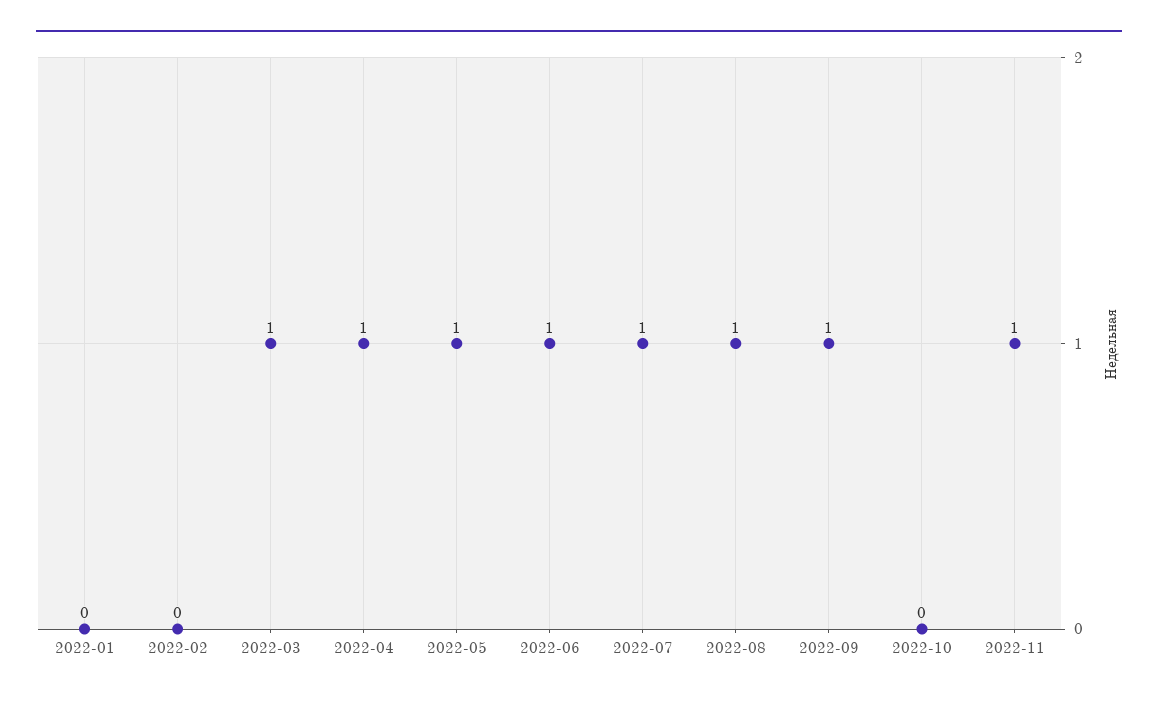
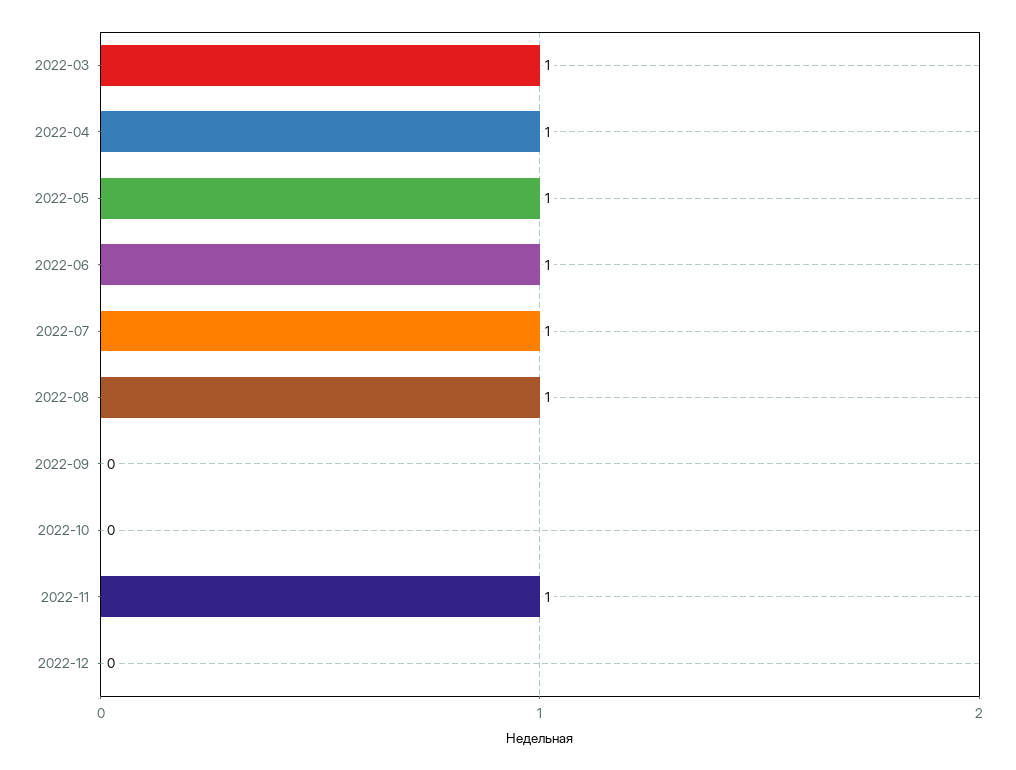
2022-01: 0 -> none
2022-02: 0 -> none
2022-09: 1 -> 0
2022-12: none -> 0

